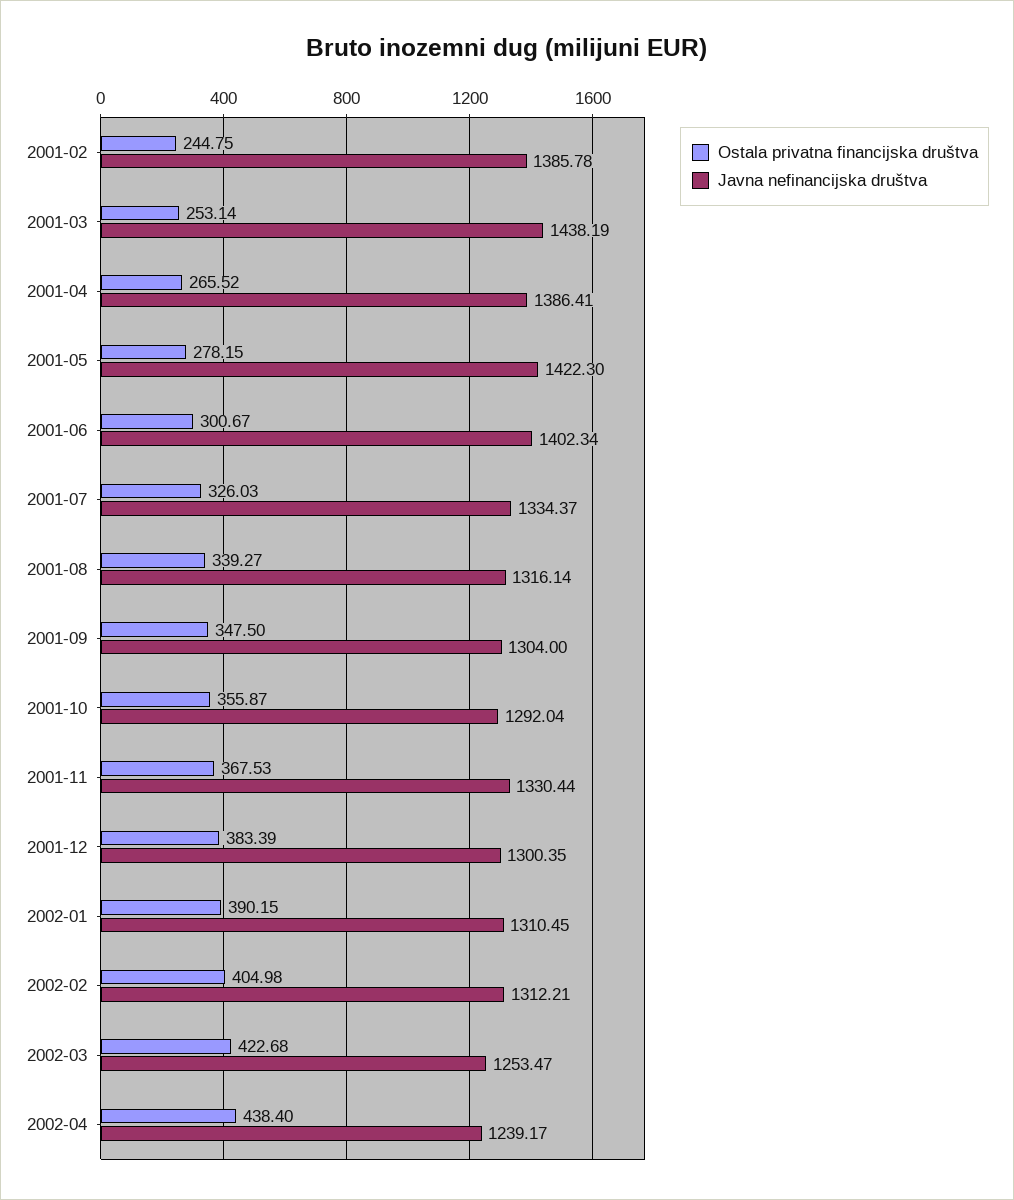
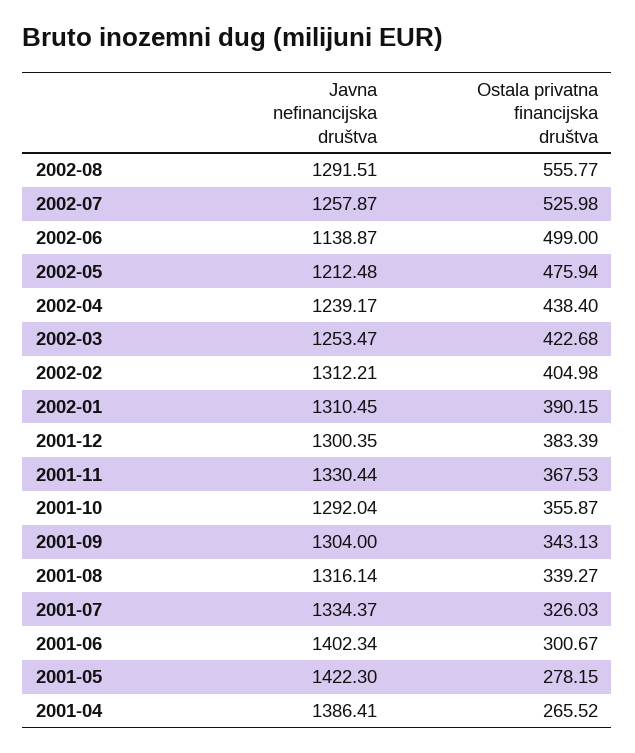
Ostala privatna financijska društva, 2001-02: 244.75 -> none
Javna nefinancijska društva, 2001-02: 1385.78 -> none
Ostala privatna financijska društva, 2001-03: 253.14 -> none
Javna nefinancijska društva, 2001-03: 1438.19 -> none
Ostala privatna financijska društva, 2001-09: 347.5 -> 343.13
Javna nefinancijska društva, 2002-08: none -> 1291.51
Ostala privatna financijska društva, 2002-08: none -> 555.77
Javna nefinancijska društva, 2002-07: none -> 1257.87
Ostala privatna financijska društva, 2002-07: none -> 525.98
Javna nefinancijska društva, 2002-06: none -> 1138.87
Ostala privatna financijska društva, 2002-06: none -> 499
Javna nefinancijska društva, 2002-05: none -> 1212.48
Ostala privatna financijska društva, 2002-05: none -> 475.94

